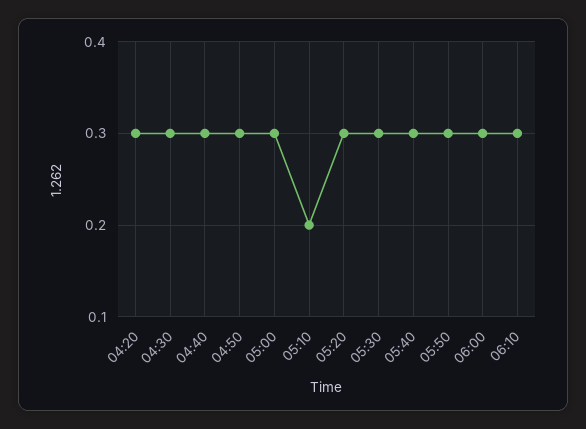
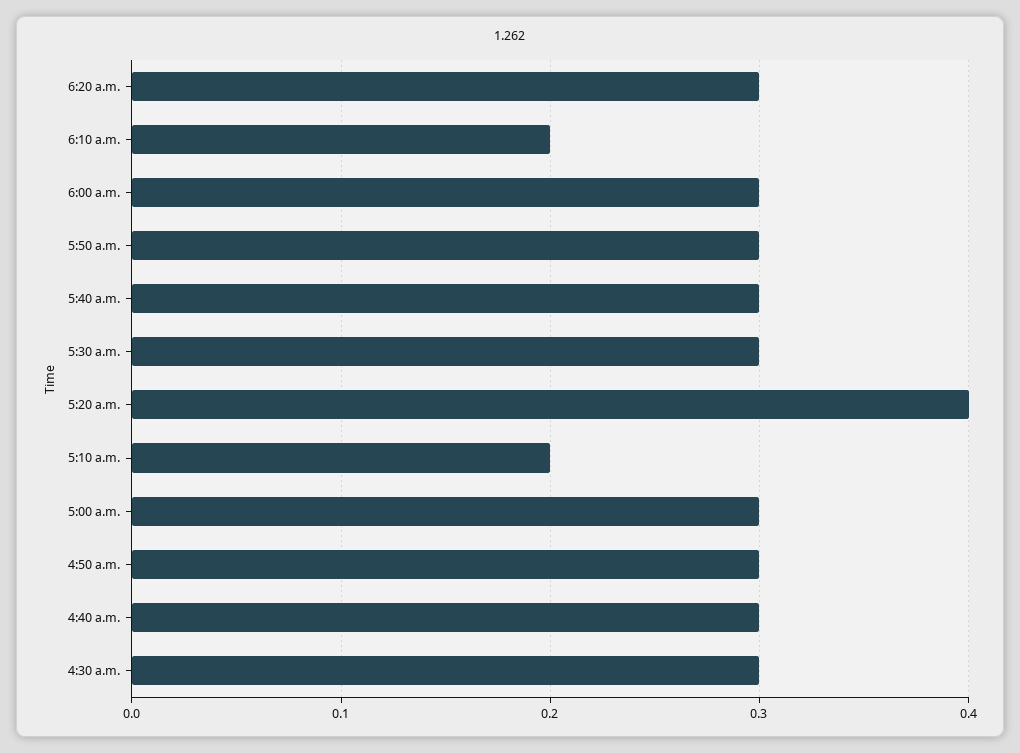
04:20: 0.3 -> none
05:20: 0.3 -> 0.4
06:10: 0.3 -> 0.2
6:20 a.m.: none -> 0.3

